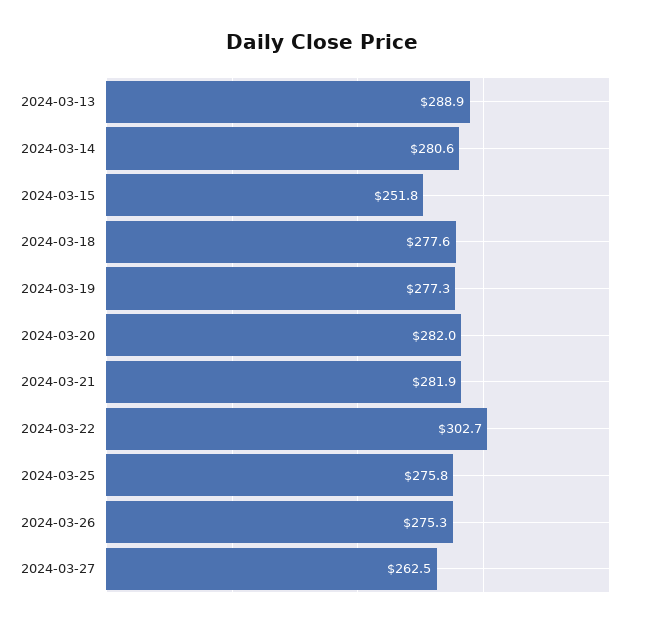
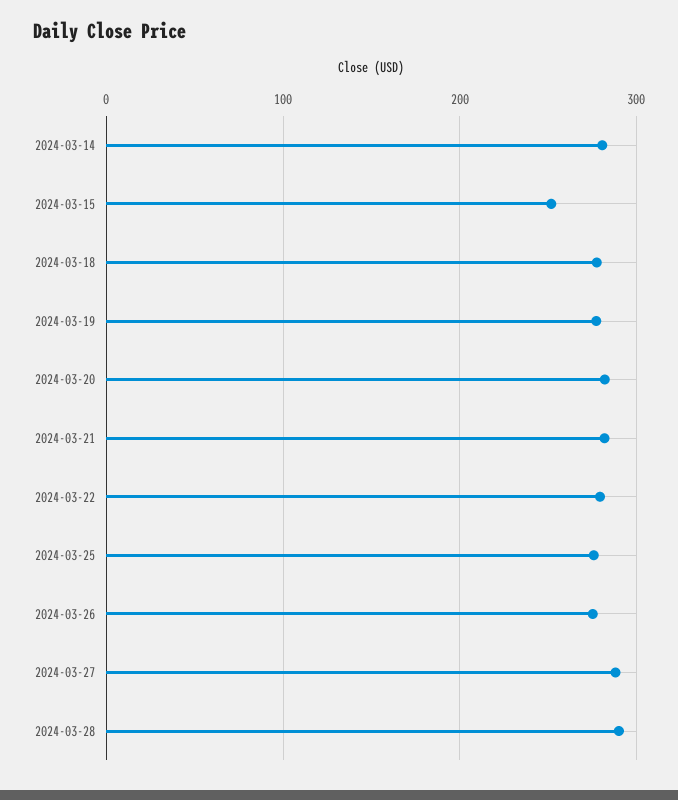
2024-03-13: 288.9 -> none
2024-03-22: 302.7 -> 280
2024-03-27: 262.5 -> 290
2024-03-28: none -> 290

